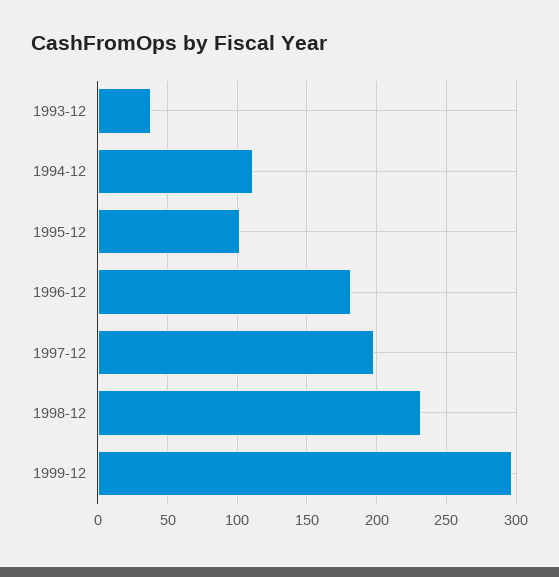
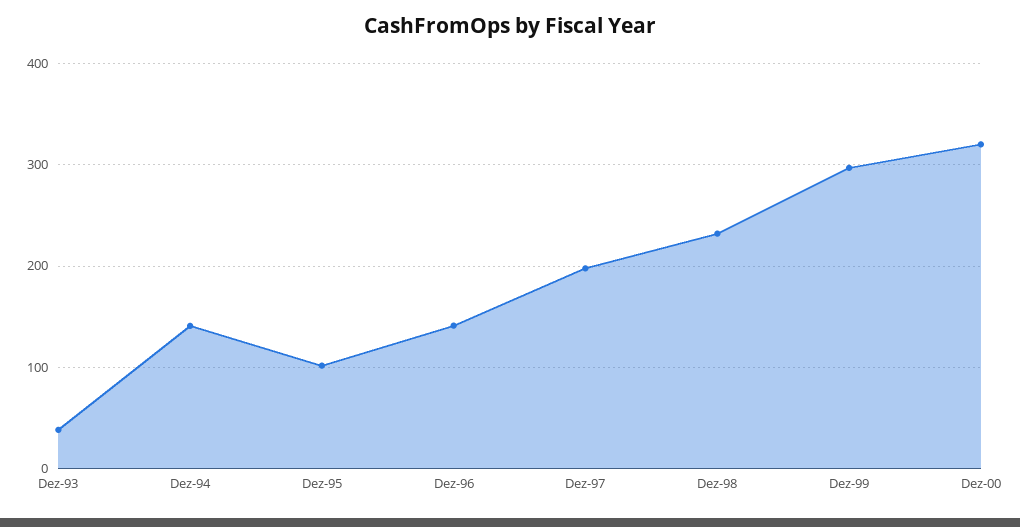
1994-12: 110 -> 140
1996-12: 180 -> 140
Dez-00: none -> 320

